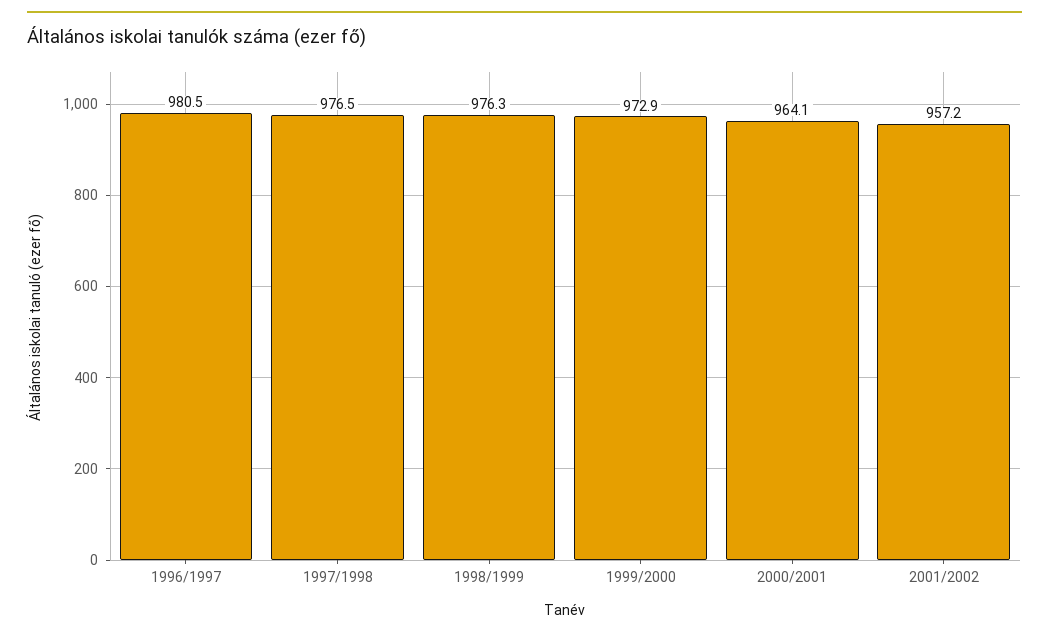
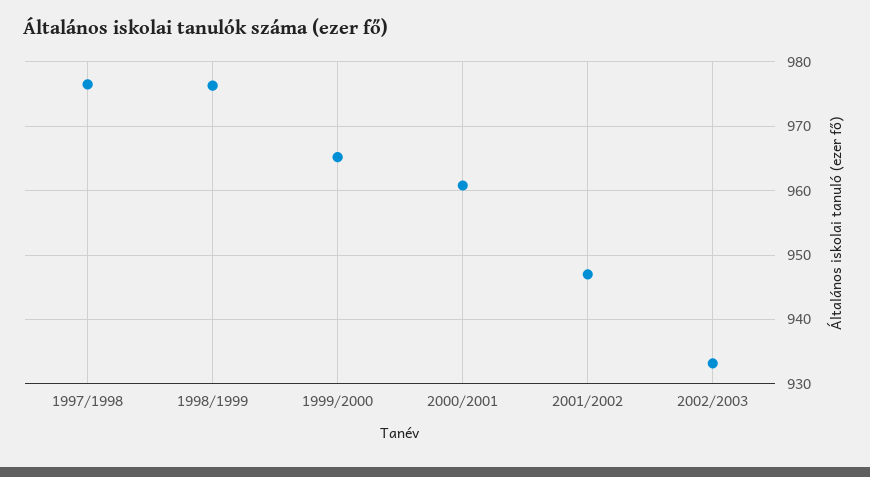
1996/1997: 980.5 -> none
1999/2000: 972.9 -> 965
2000/2001: 964.1 -> 961
2001/2002: 957.2 -> 947
2002/2003: none -> 933

